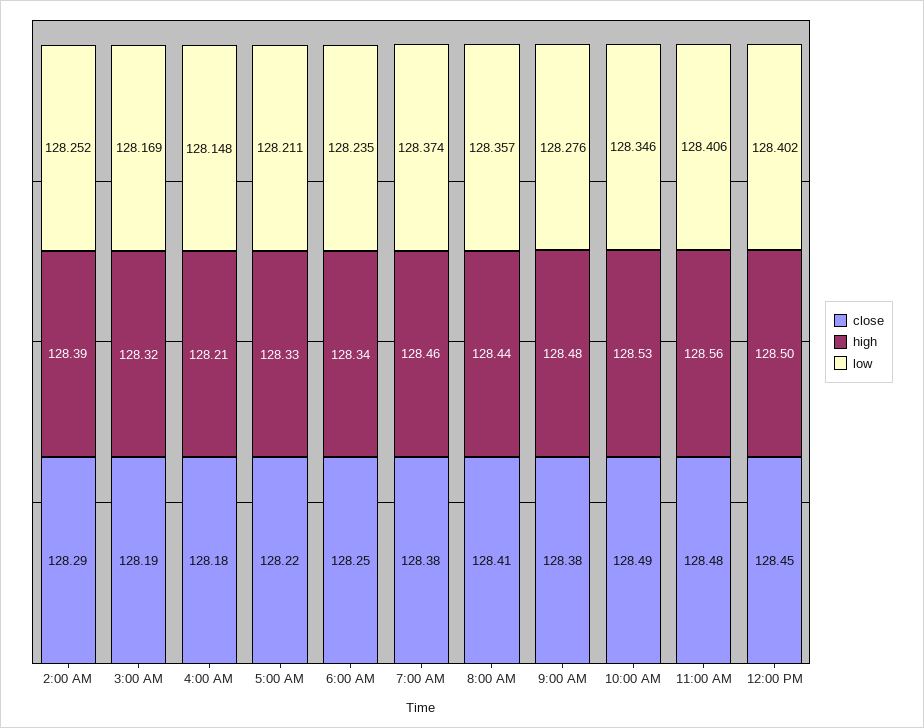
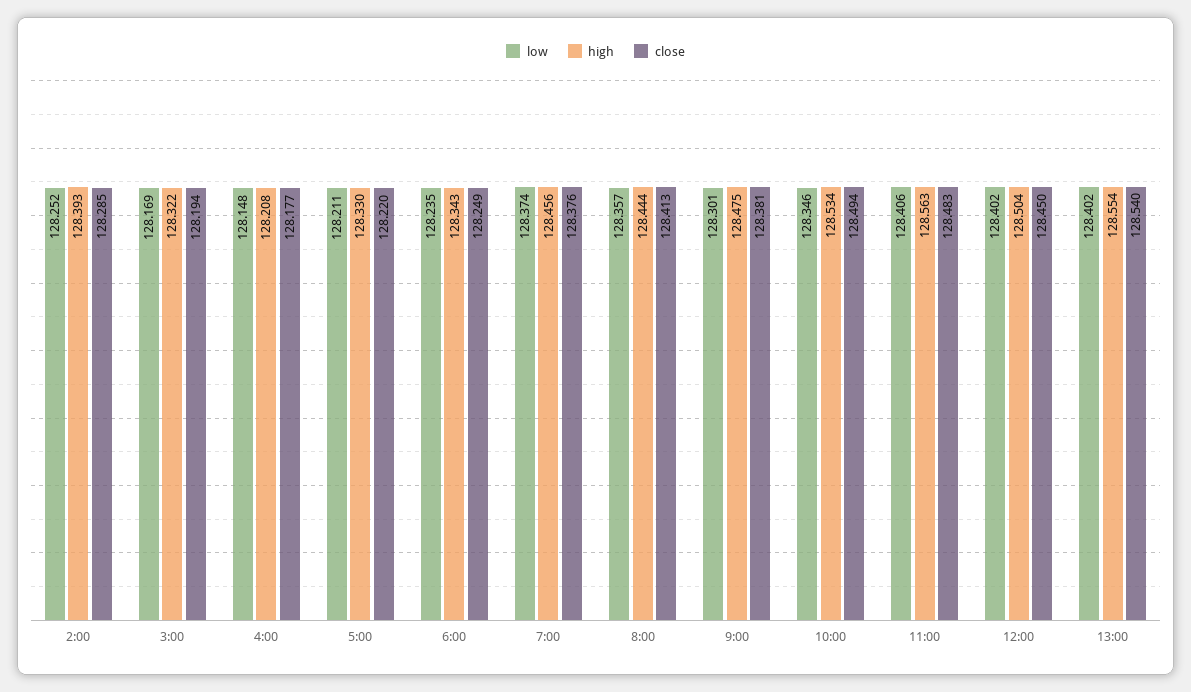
low, 9:00 AM: 128.276 -> 128.301
low, 13:00: none -> 128.402
high, 13:00: none -> 128.554
close, 13:00: none -> 128.54

